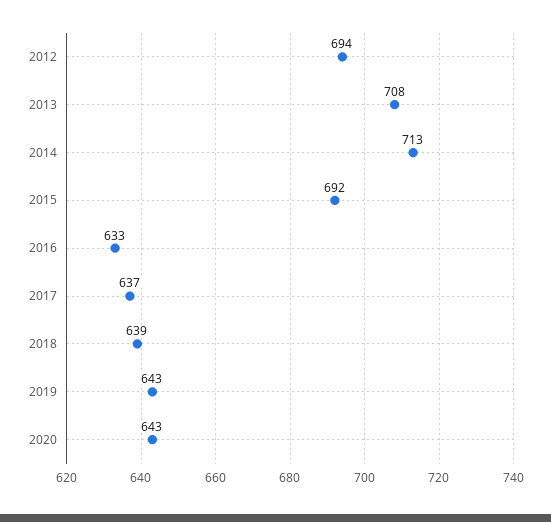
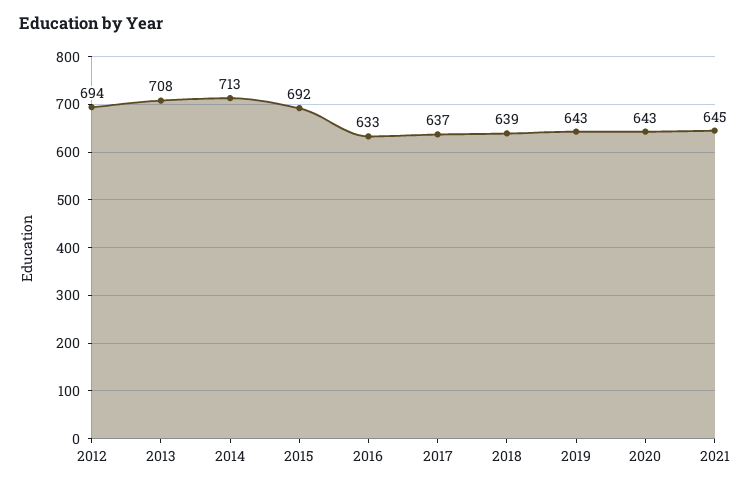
2021: none -> 645

